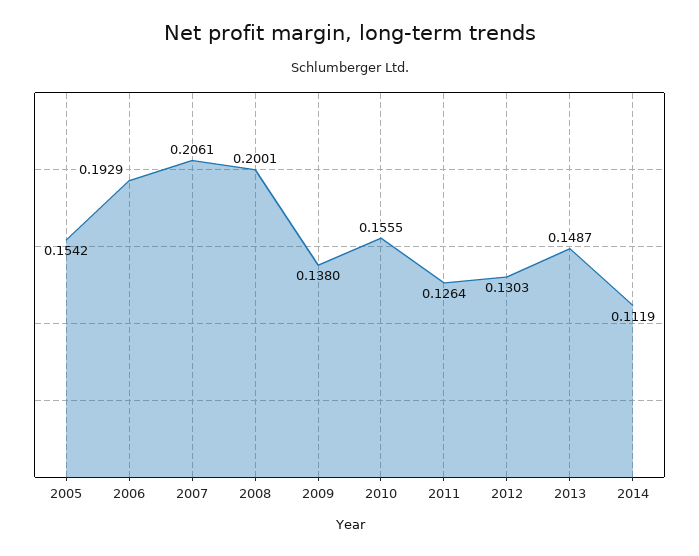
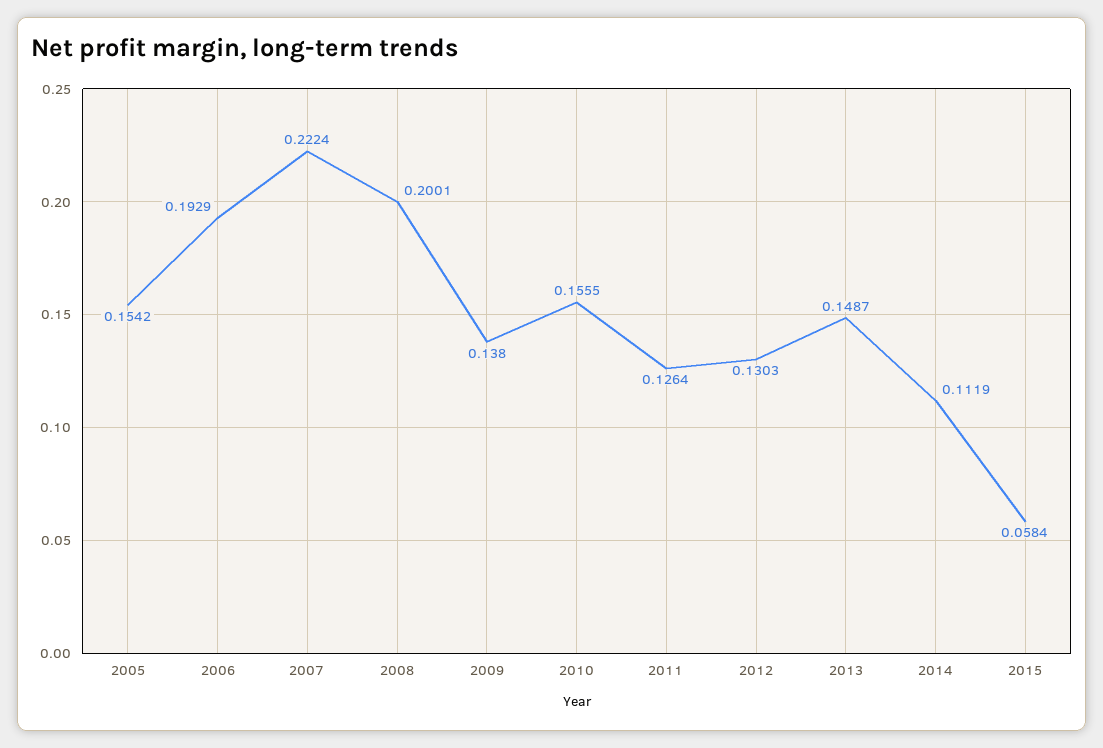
2007: 0.2061 -> 0.2224
2015: none -> 0.0584

